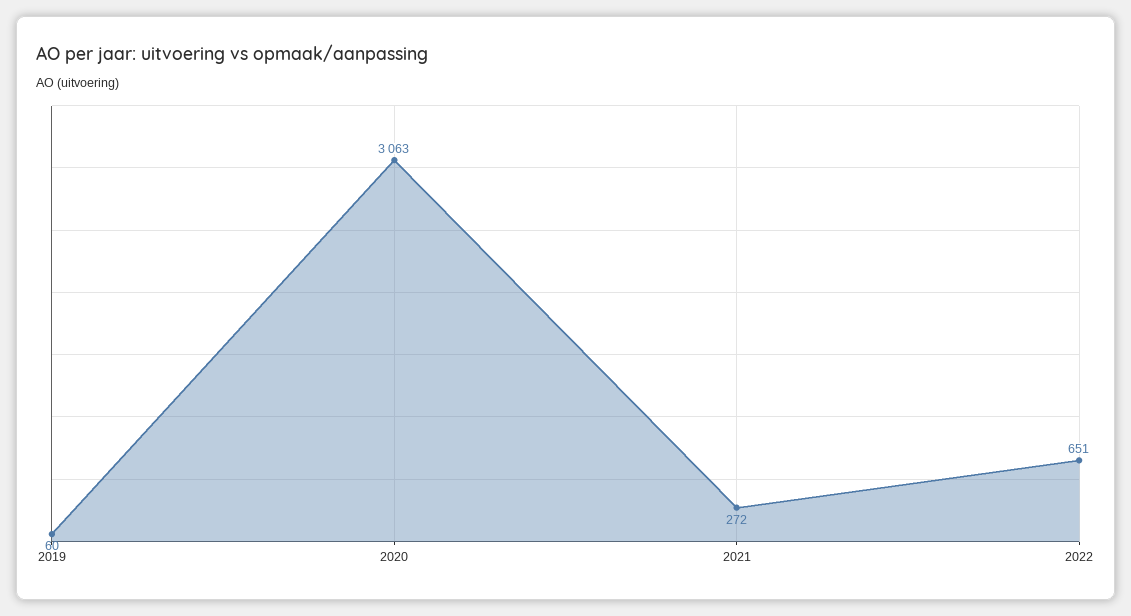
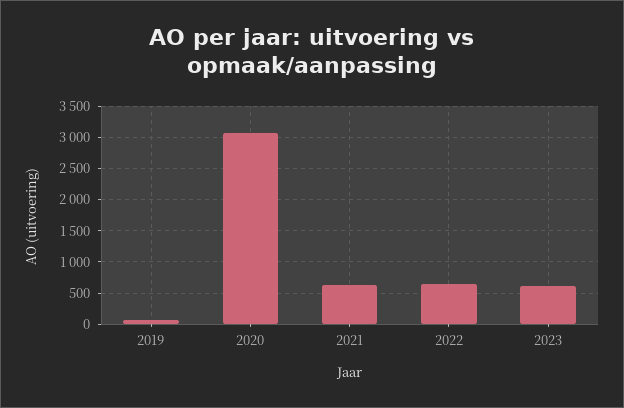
2021: 272 -> 600
2023: none -> 600

